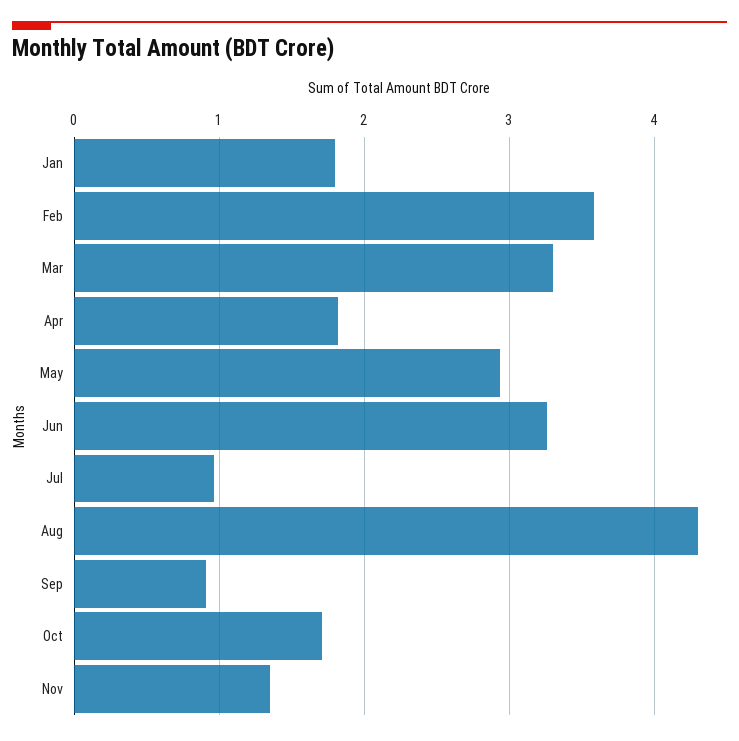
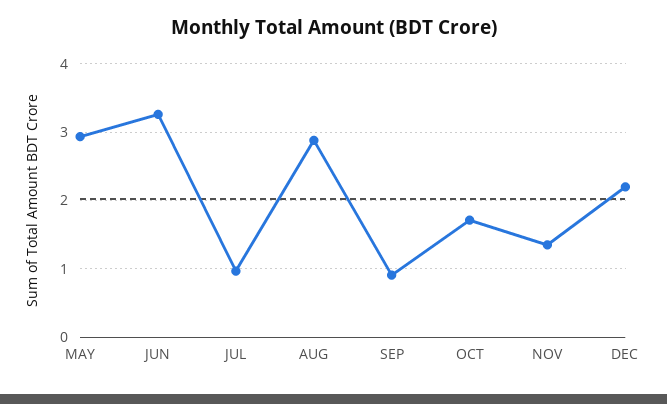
Jan: 1.8 -> none
Feb: 3.6 -> none
Mar: 3.3 -> none
Apr: 1.8 -> none
Aug: 4.3 -> 2.9
DEC: none -> 2.2

